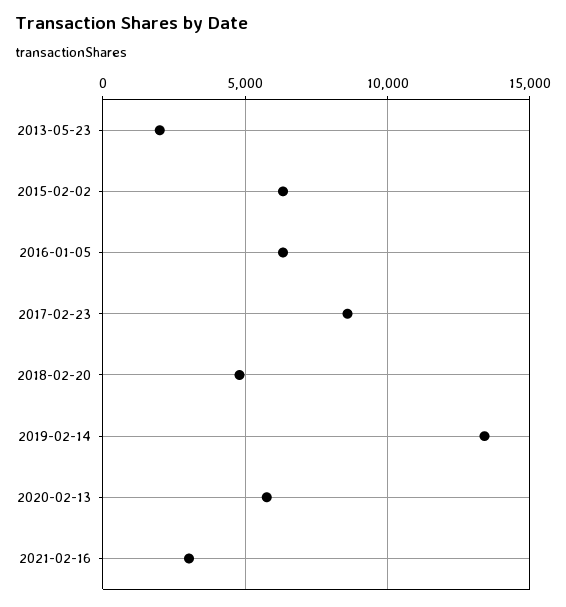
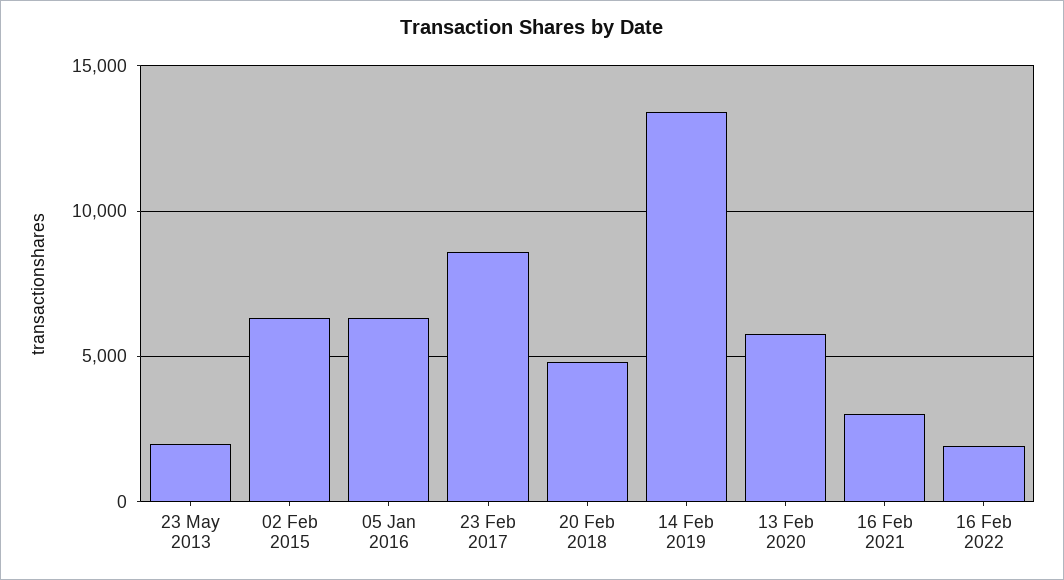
16 Feb 2022: none -> 2000

